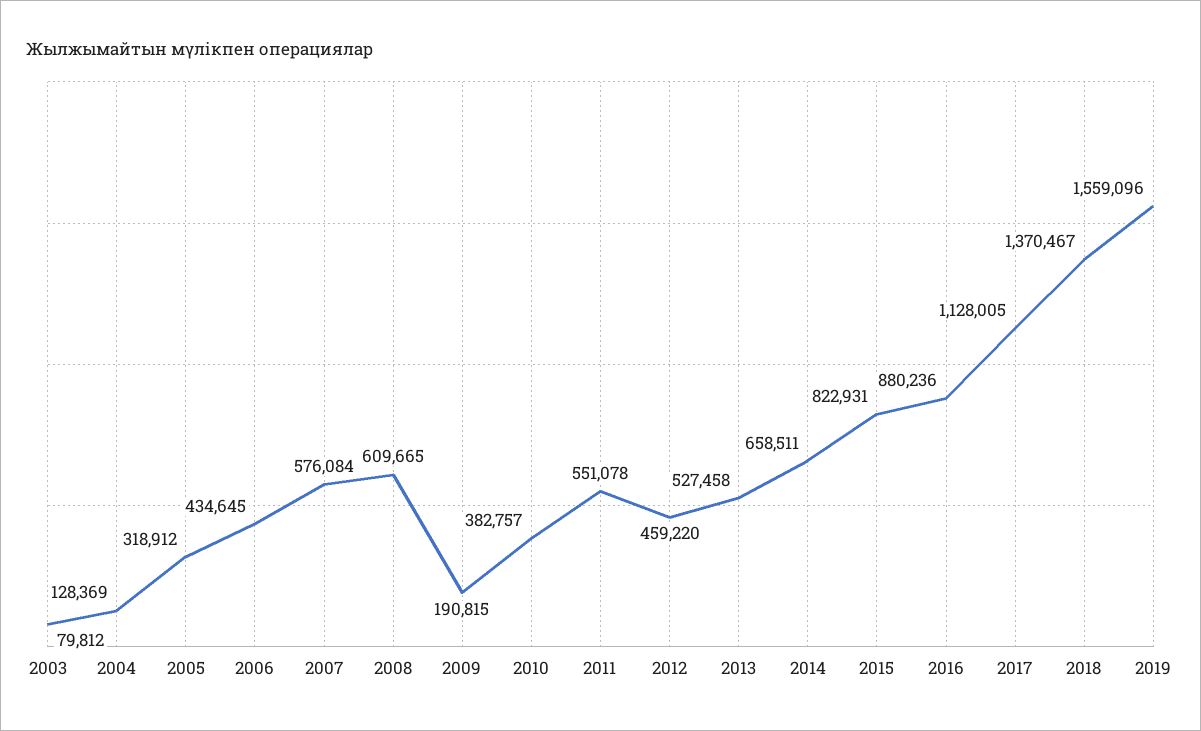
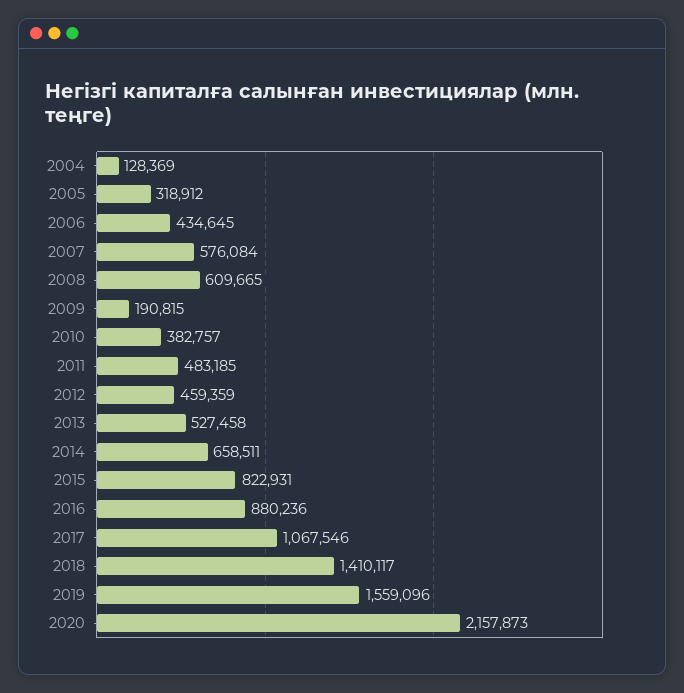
2003: 79812 -> none
2011: 551078 -> 483185
2012: 459220 -> 459359
2017: 1128005 -> 1067546
2018: 1370467 -> 1410117
2020: none -> 2157873

